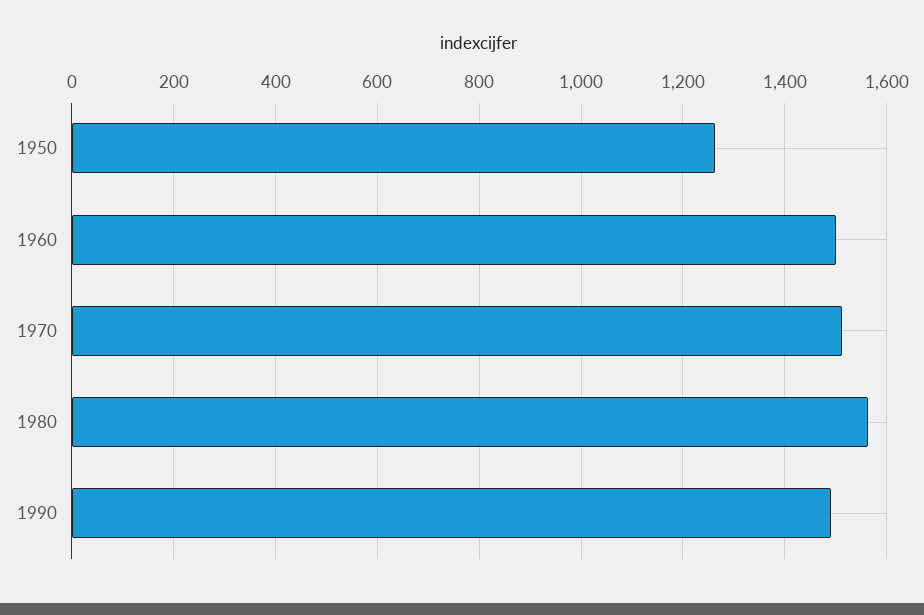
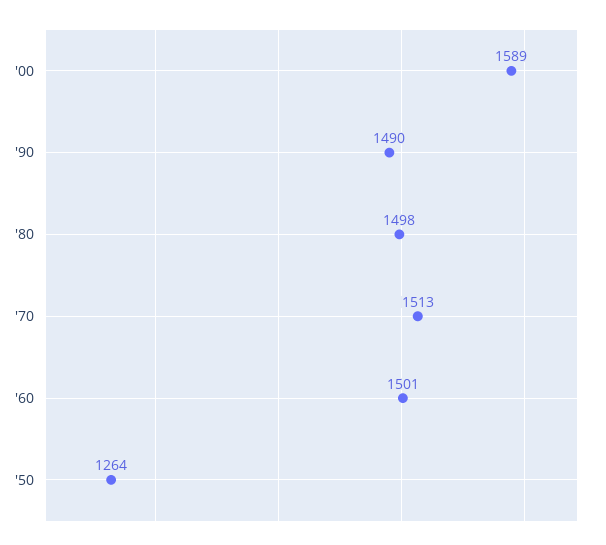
1980: 1560 -> 1498
'00: none -> 1589

